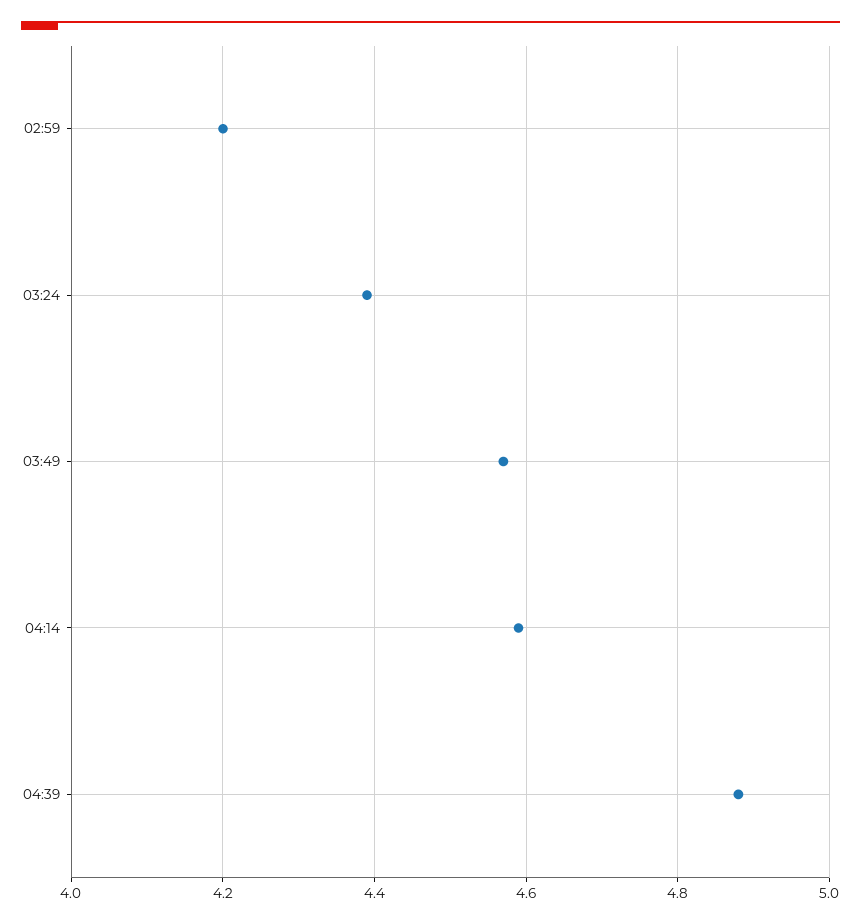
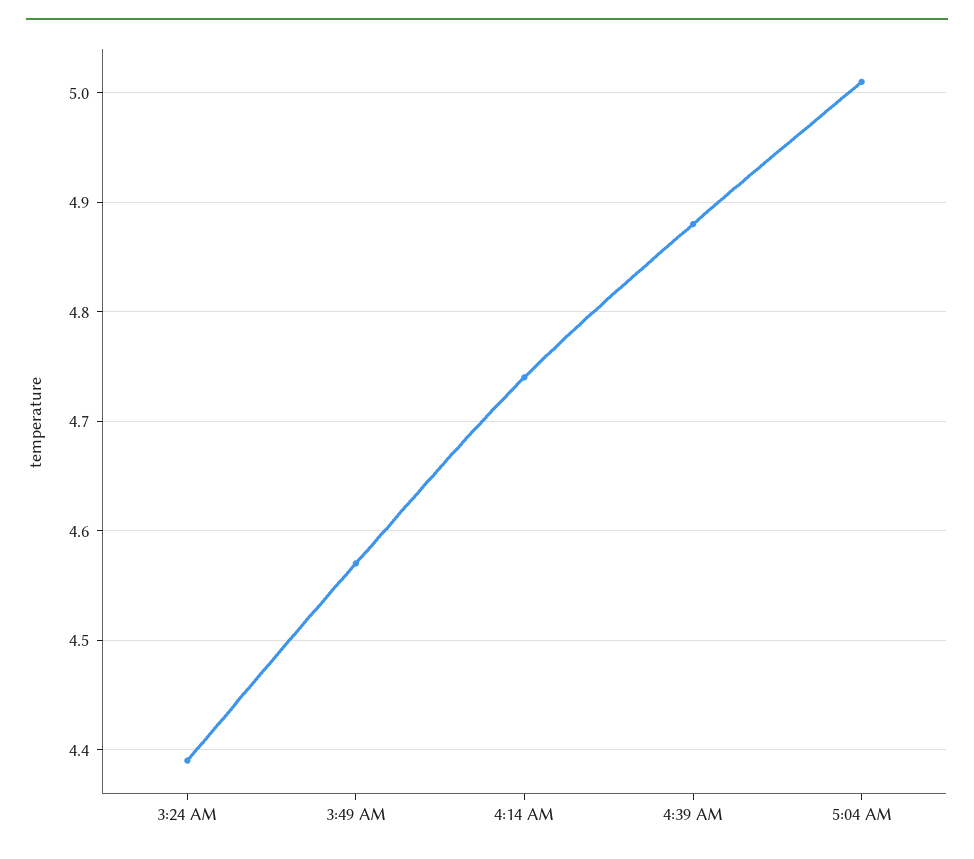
02:59: 4.2 -> none
04:14: 4.6 -> 4.74
5:04 AM: none -> 5.01

